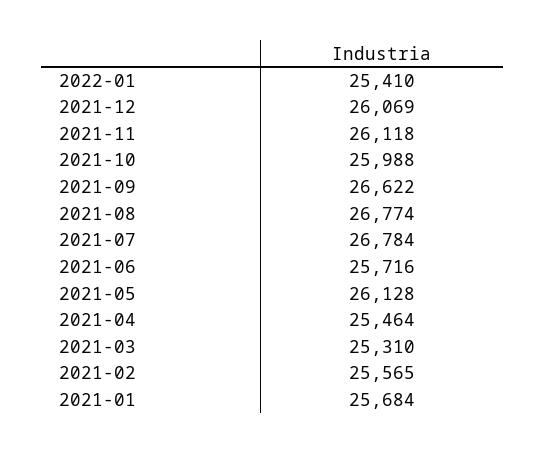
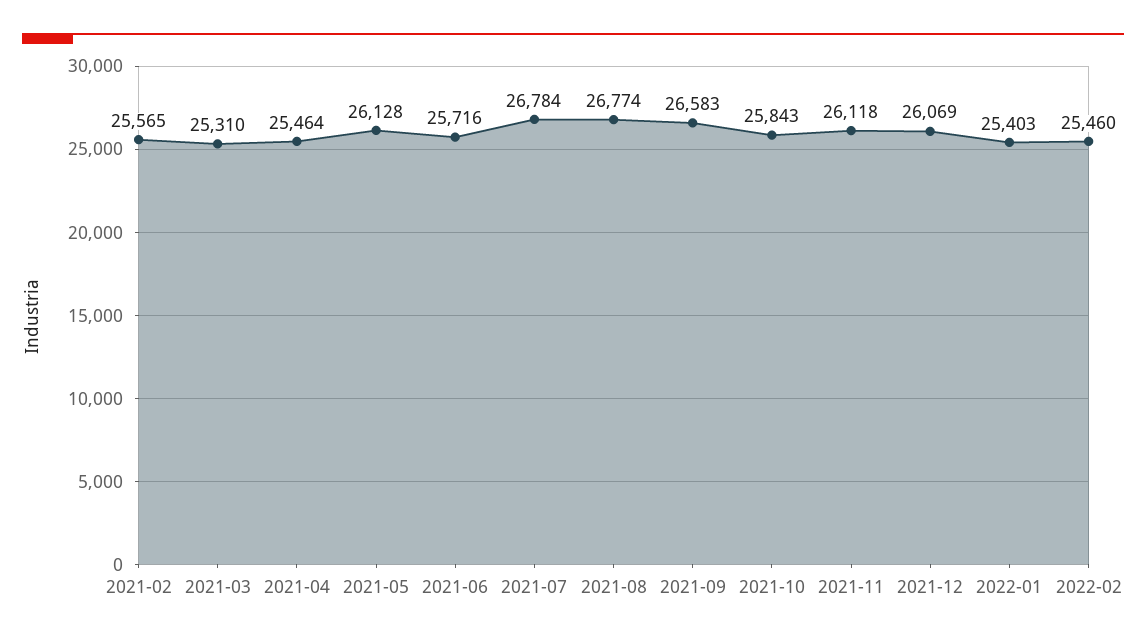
2022-01: 25410 -> 25403
2021-10: 25988 -> 25843
2021-09: 26622 -> 26583
2021-01: 25684 -> none
2022-02: none -> 25460

